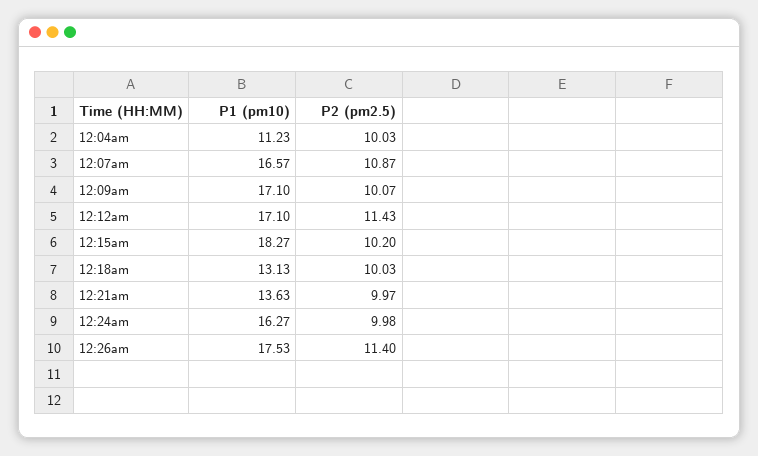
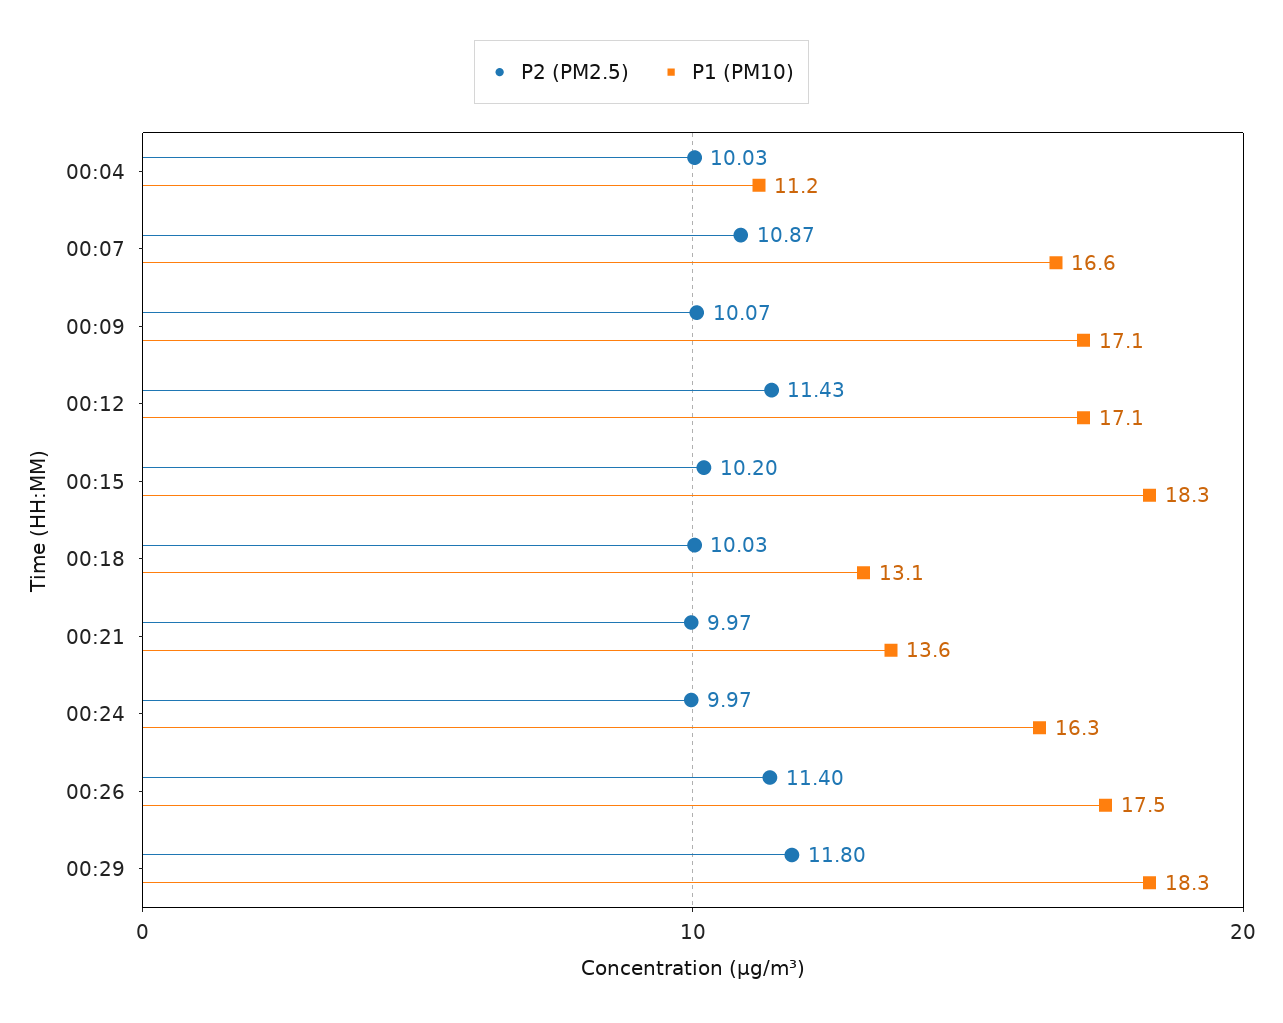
P2 (pm2.5), 12:24am: 9.98 -> 9.97
P2 (pm2.5), 00:29: none -> 11.8
P1 (pm10), 00:29: none -> 18.3

